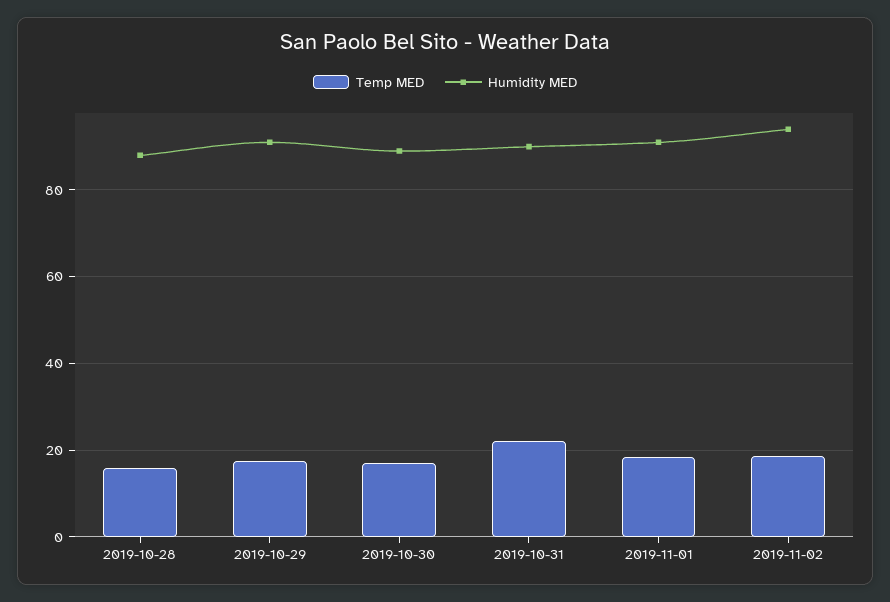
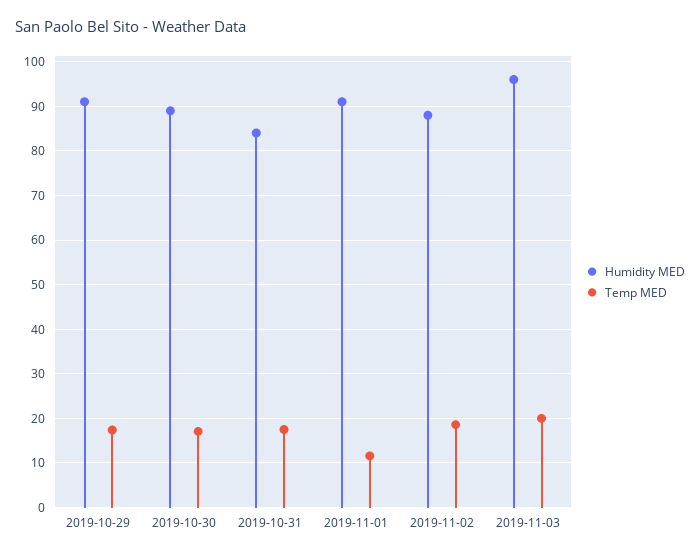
Temp MED, 2019-10-28: 16 -> none
Humidity MED, 2019-10-28: 88 -> none
Temp MED, 2019-10-31: 22 -> 18
Humidity MED, 2019-10-31: 90 -> 84
Temp MED, 2019-11-01: 18 -> 12
Humidity MED, 2019-11-02: 94 -> 88
Humidity MED, 2019-11-03: none -> 96
Temp MED, 2019-11-03: none -> 20

